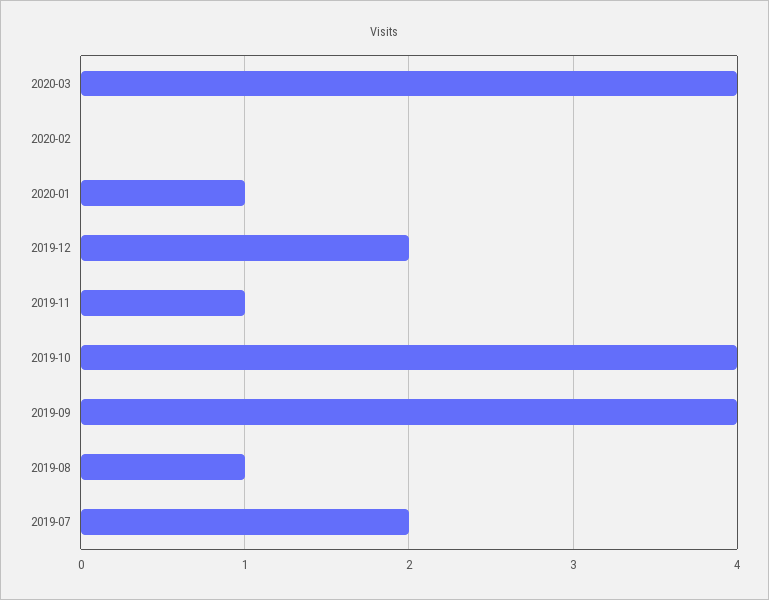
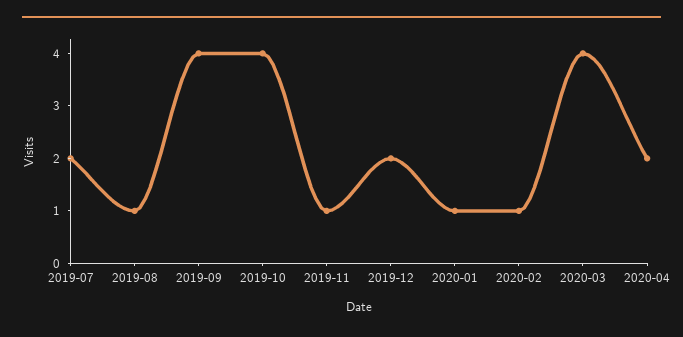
2020-02: 0 -> 1
2020-04: none -> 2

